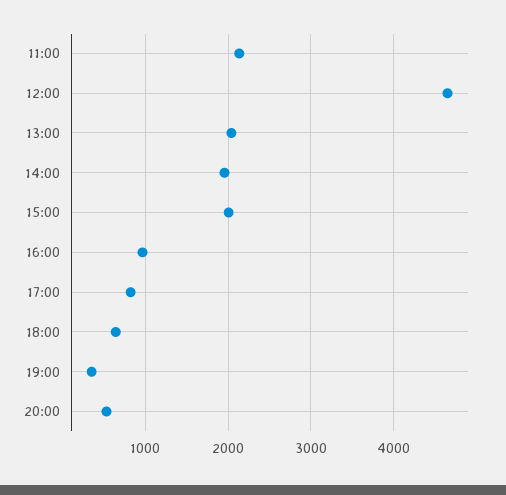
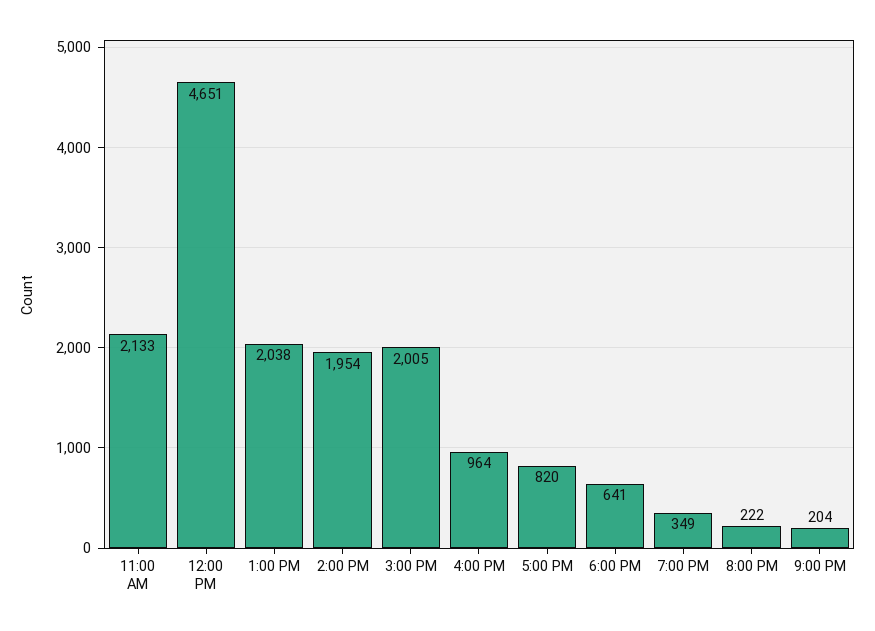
20:00: 500 -> 222
9:00 PM: none -> 204

